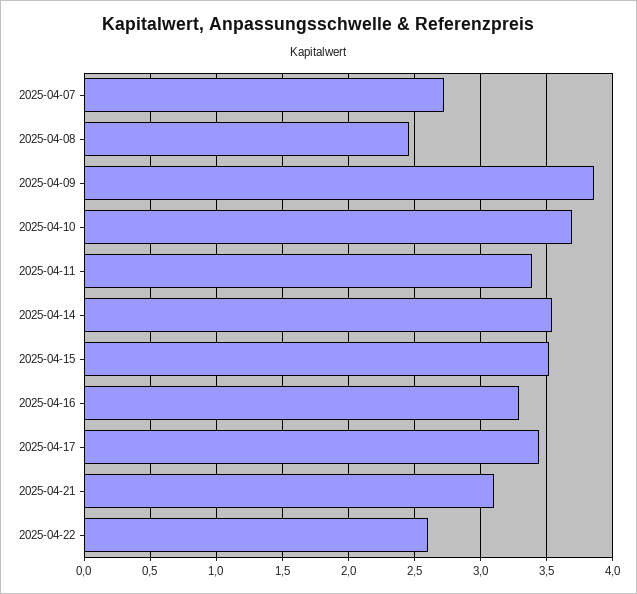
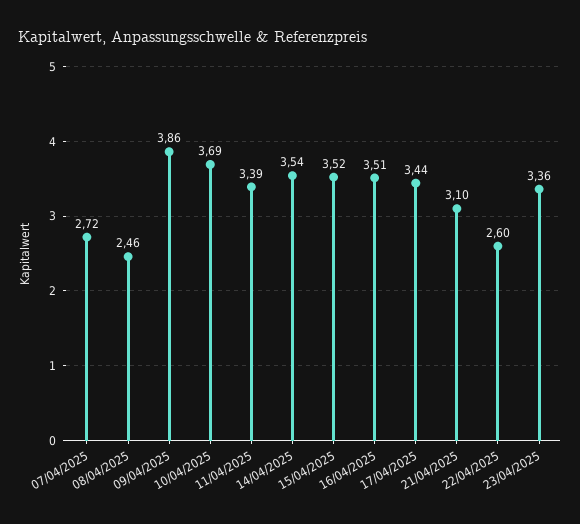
2025-04-16: 3.3 -> 3.51
23/04/2025: none -> 3.36

